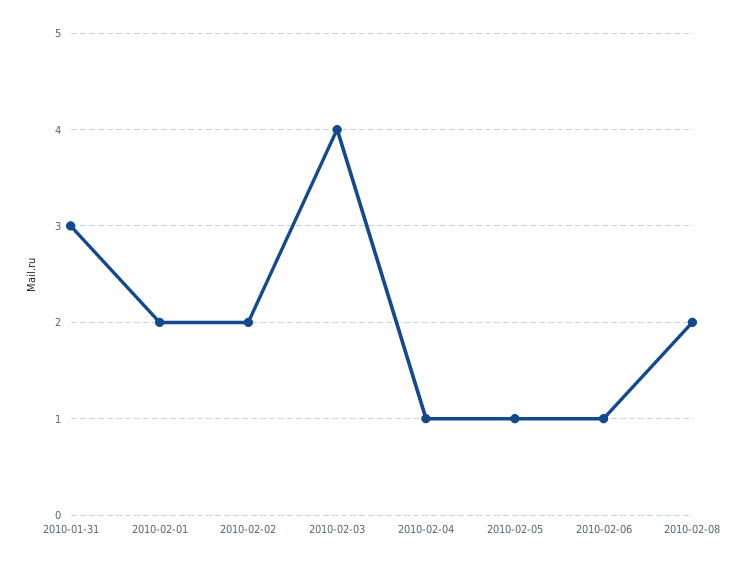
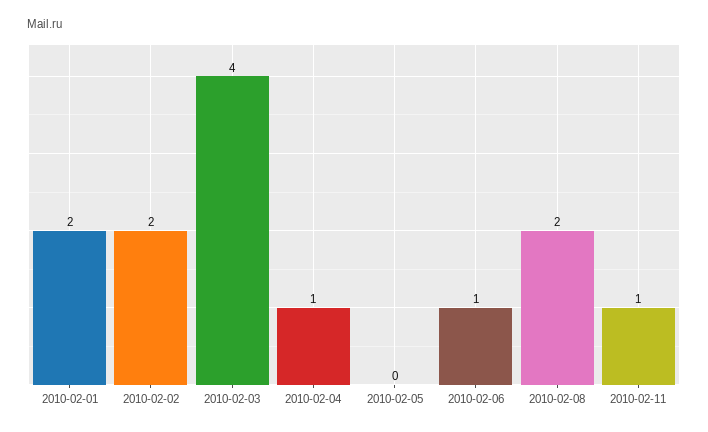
2010-01-31: 3 -> none
2010-02-05: 1 -> 0
2010-02-11: none -> 1

